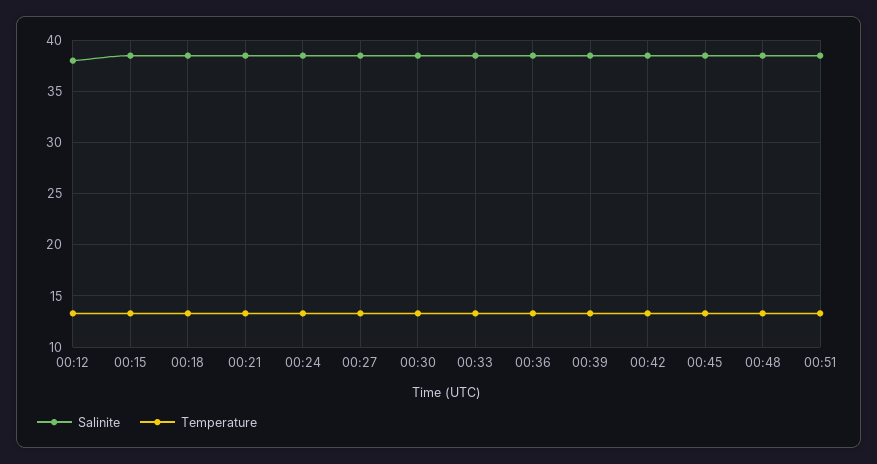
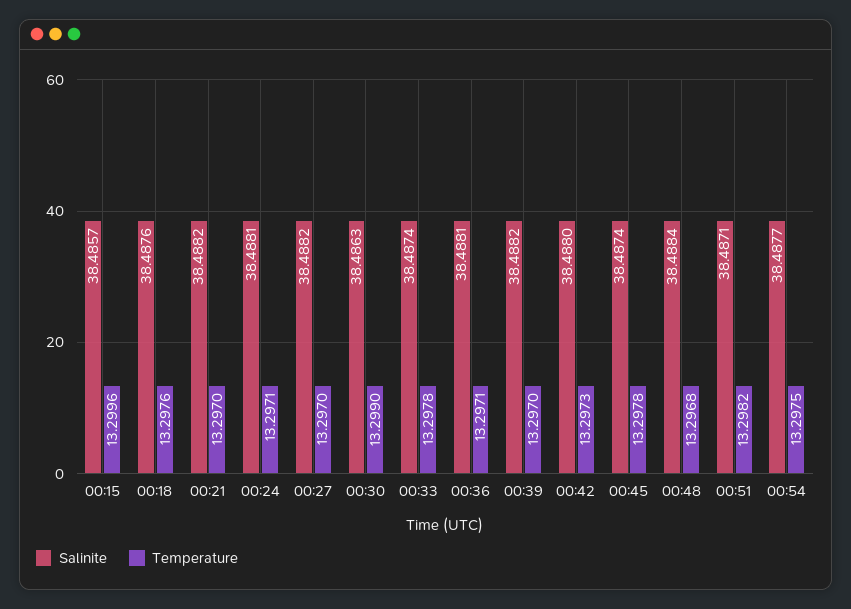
Salinite, 00:12: 38 -> none
Temperature, 00:12: 13 -> none
Salinite, 00:54: none -> 38.4877
Temperature, 00:54: none -> 13.2975

